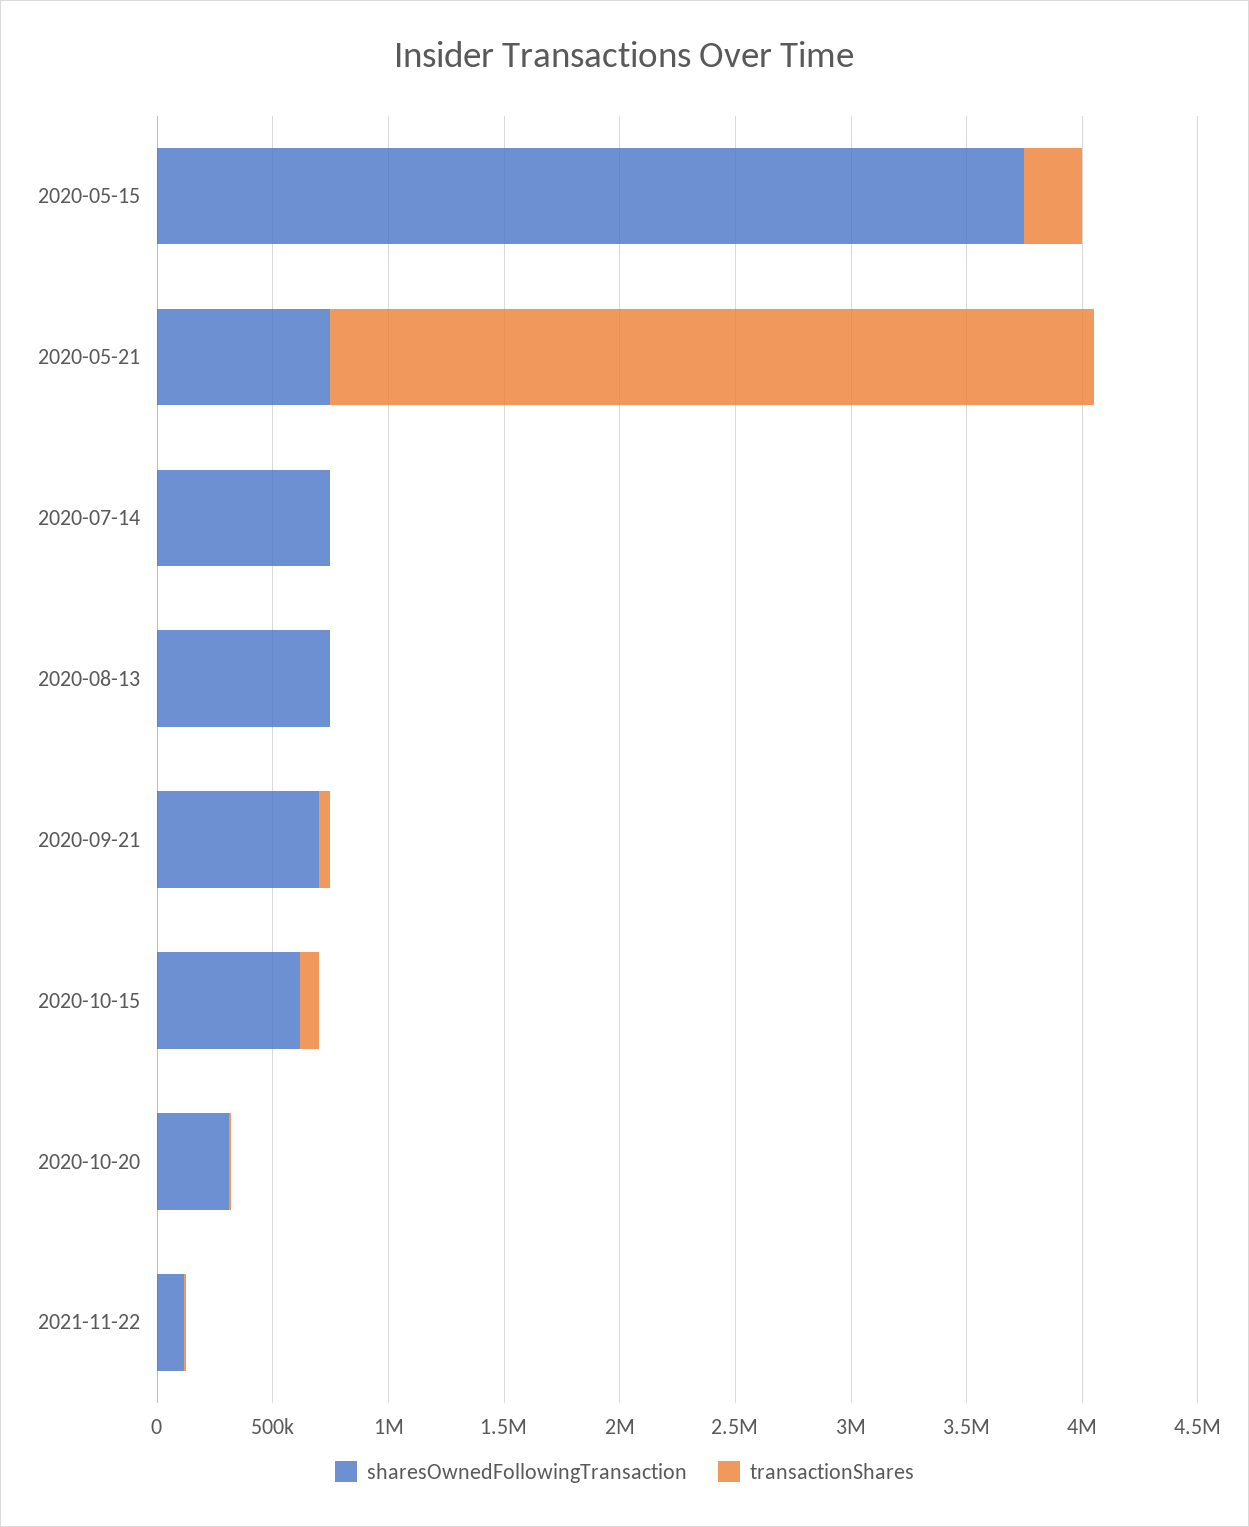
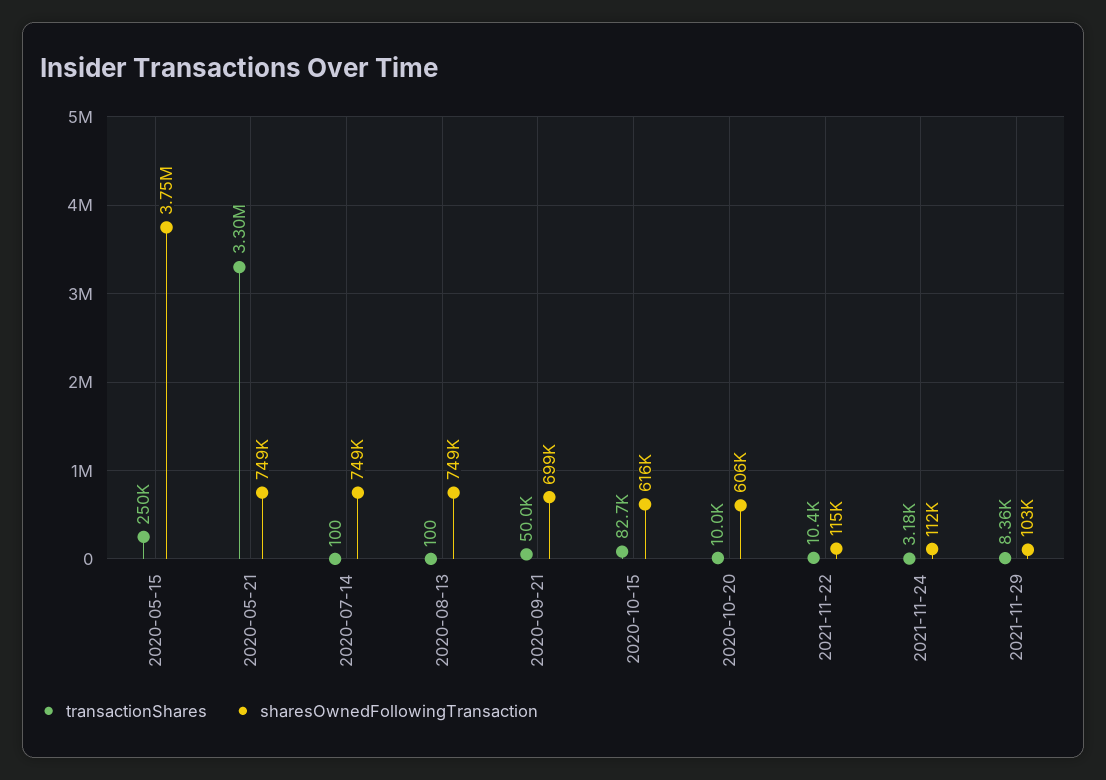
sharesOwnedFollowingTransaction, 2020-10-20: 300000 -> 606000
transactionShares, 2021-11-24: none -> 3180
sharesOwnedFollowingTransaction, 2021-11-24: none -> 112000
transactionShares, 2021-11-29: none -> 8360
sharesOwnedFollowingTransaction, 2021-11-29: none -> 103000

